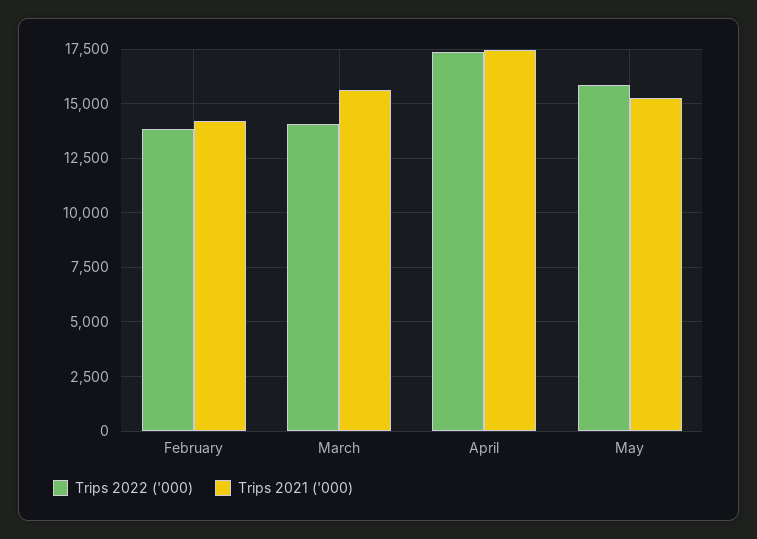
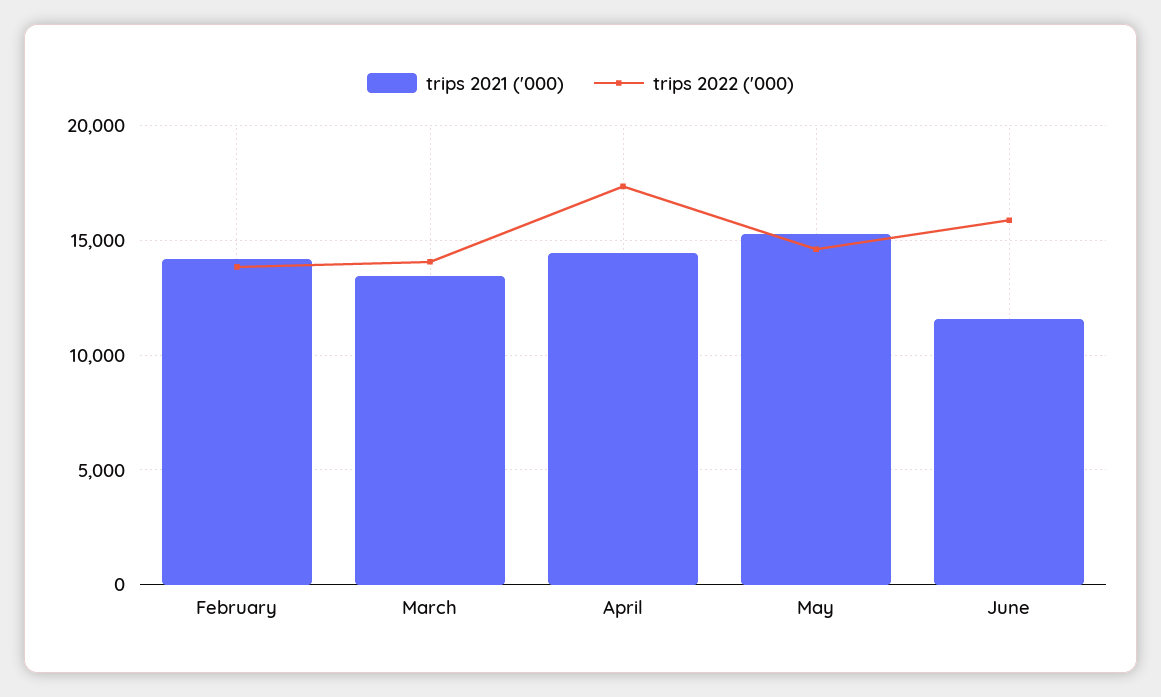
Trips 2021 ('000), March: 15500 -> 13500
Trips 2021 ('000), April: 17500 -> 14500
Trips 2022 ('000), May: 16000 -> 14500
Trips 2021 ('000), June: none -> 11500
Trips 2022 ('000), June: none -> 16000

